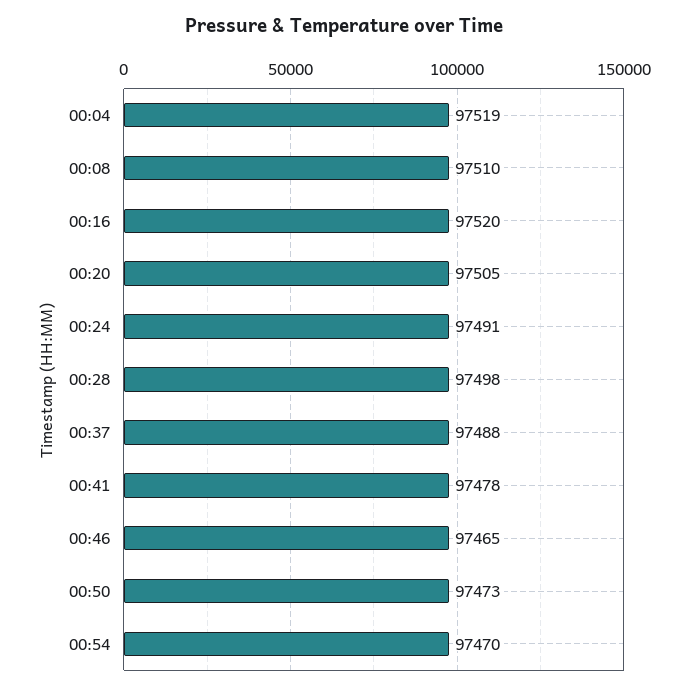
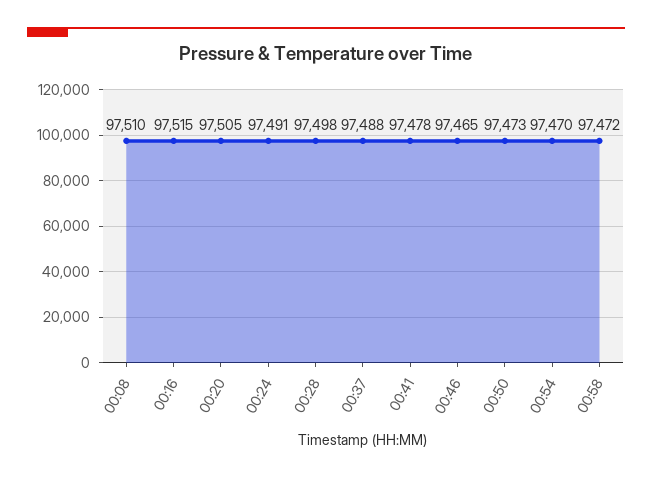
00:04: 97519 -> none
00:16: 97520 -> 97515
00:58: none -> 97472

